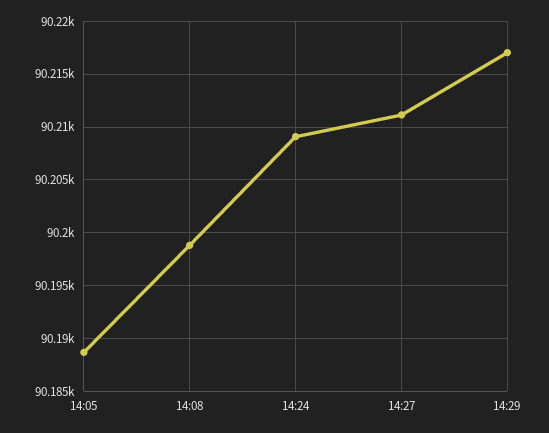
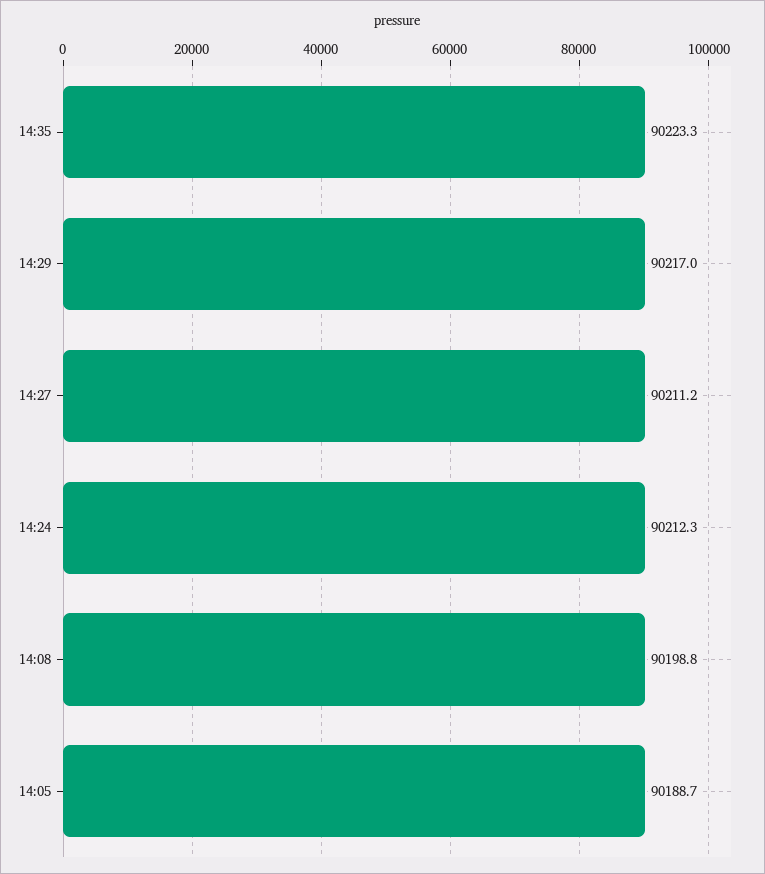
14:24: 90209 -> 90212.3
14:35: none -> 90223.3

